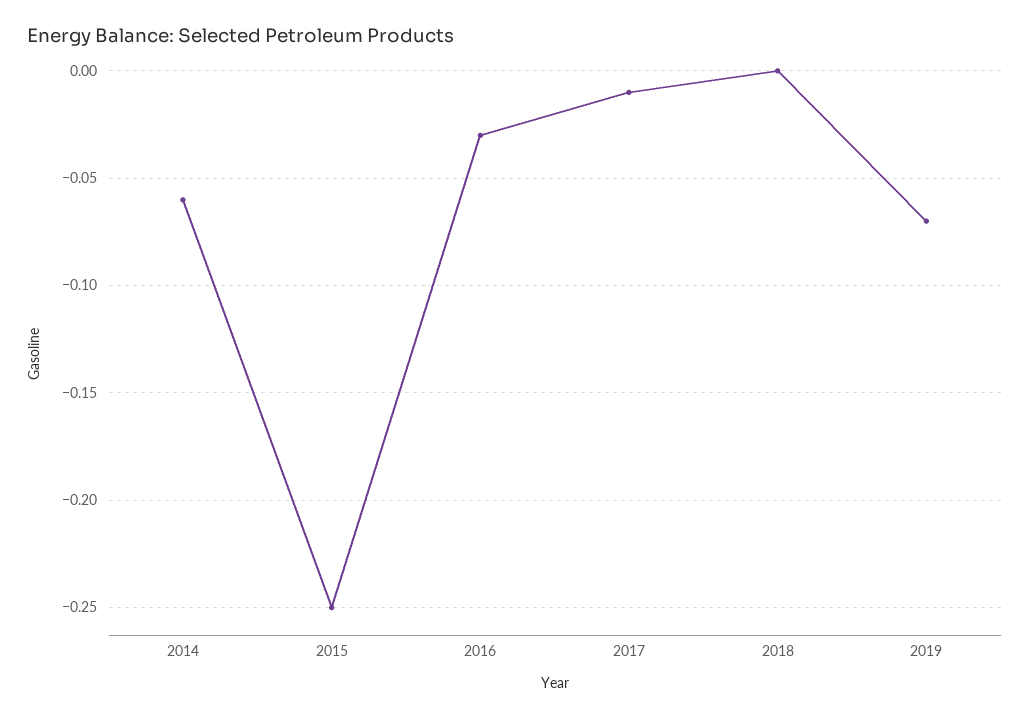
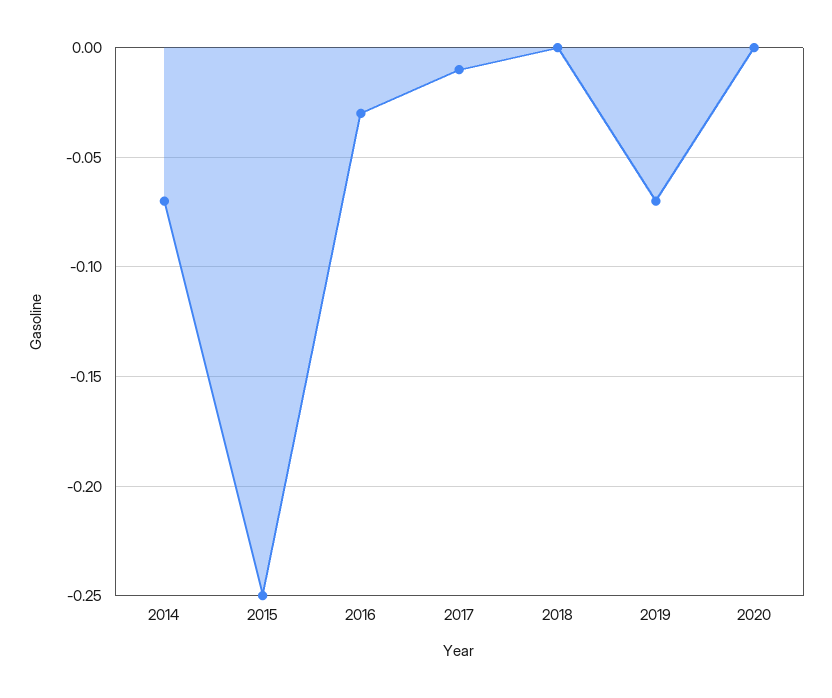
2014: -0.06 -> -0.07
2020: none -> 0

